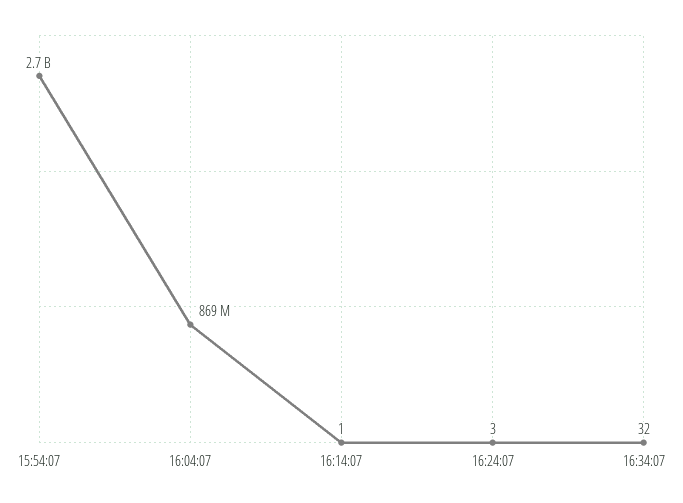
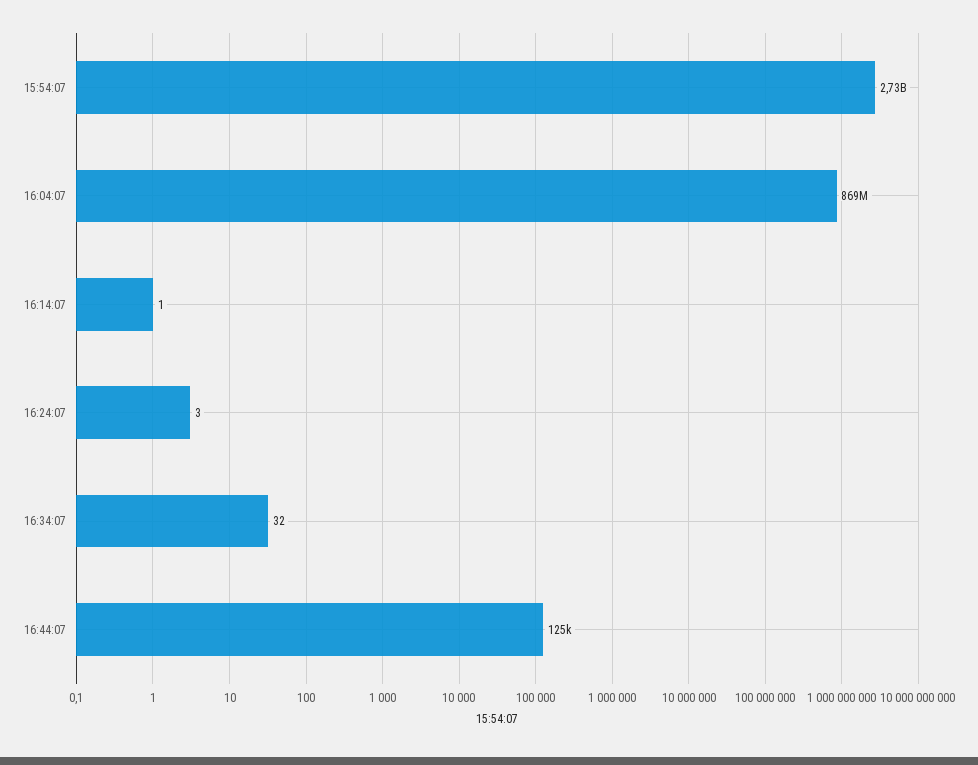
16:44:07: none -> 125000

